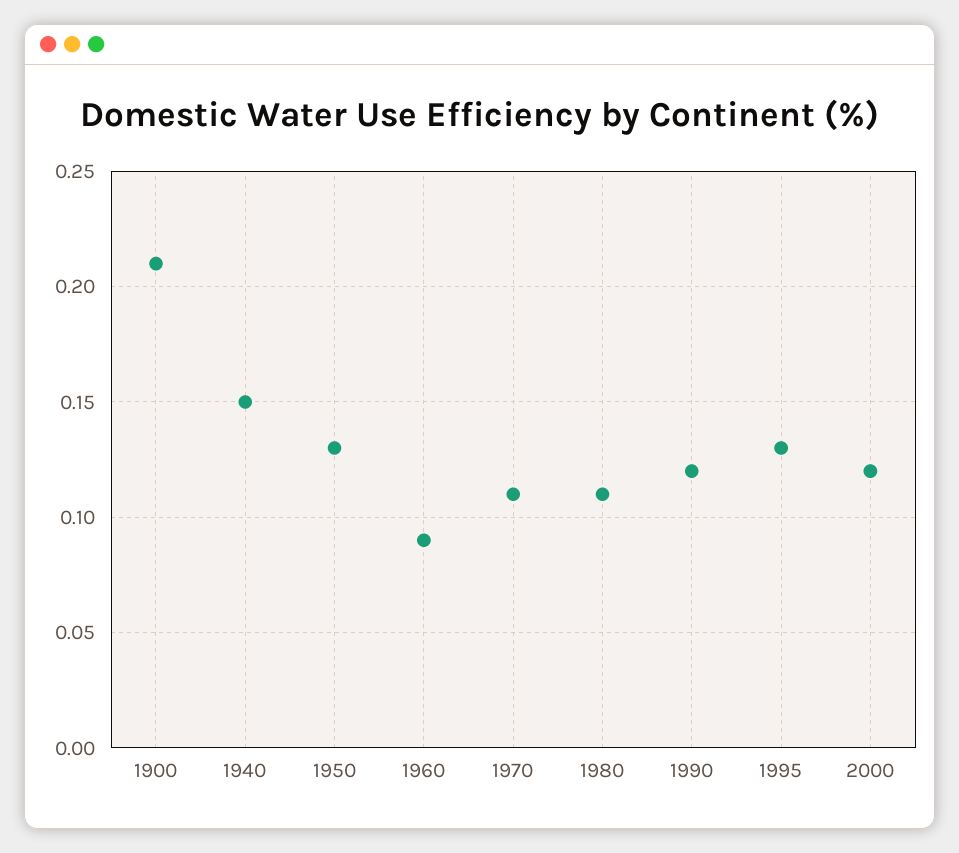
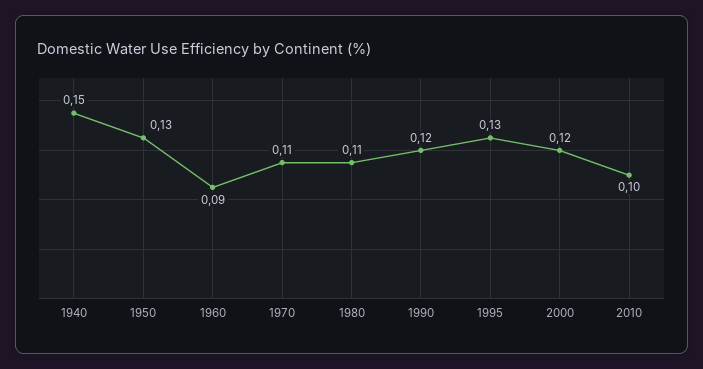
1900: 0.21 -> none
2010: none -> 0.1

